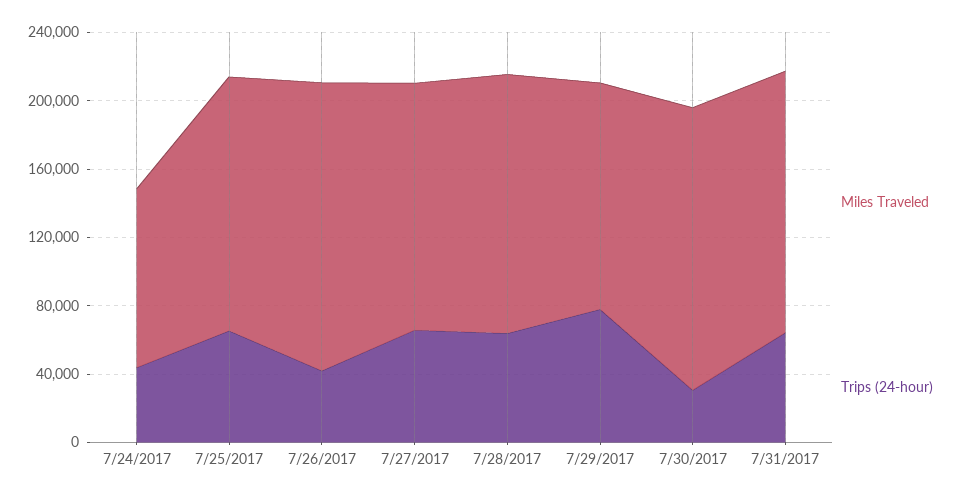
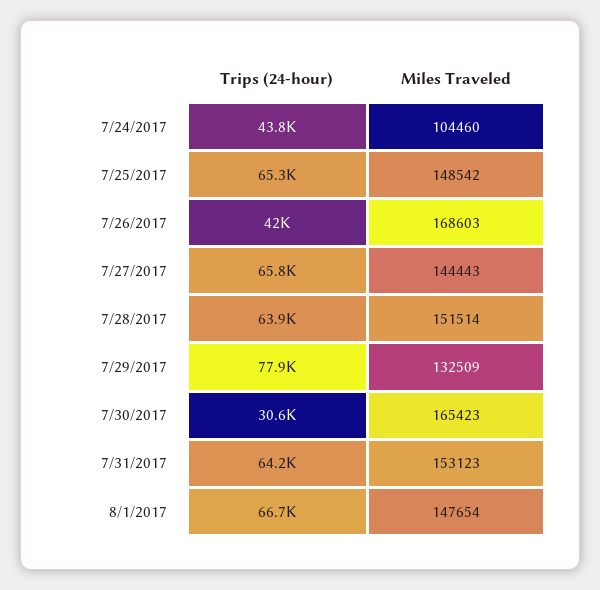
Trips (24-hour), 8/1/2017: none -> 66700
Miles Traveled, 8/1/2017: none -> 147654

